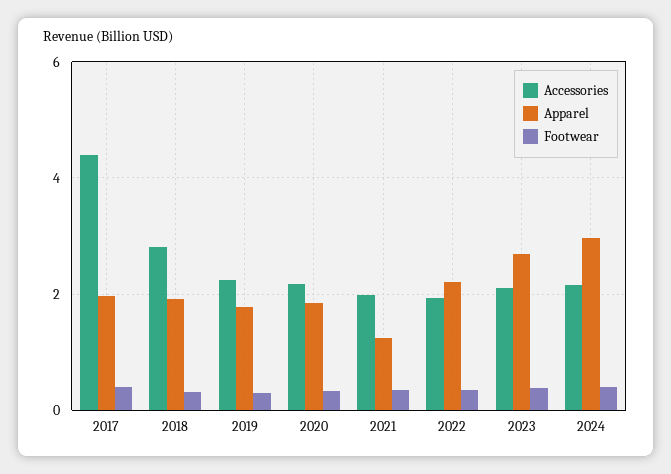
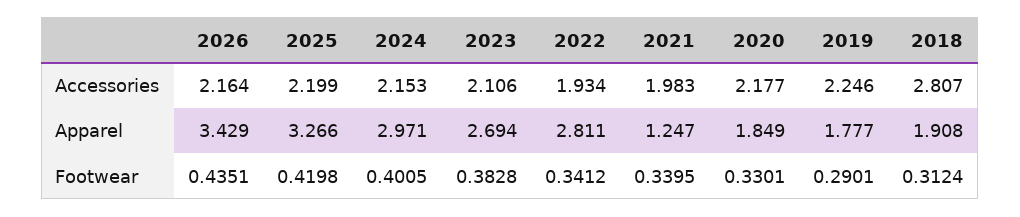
Accessories, 2017: 4.4 -> none
Apparel, 2017: 2 -> none
Footwear, 2017: 0.4 -> none
Apparel, 2022: 2.2 -> 2.811
Accessories, 2026: none -> 2.164
Accessories, 2025: none -> 2.199
Apparel, 2026: none -> 3.429
Apparel, 2025: none -> 3.266
Footwear, 2026: none -> 0.4351
Footwear, 2025: none -> 0.4198

